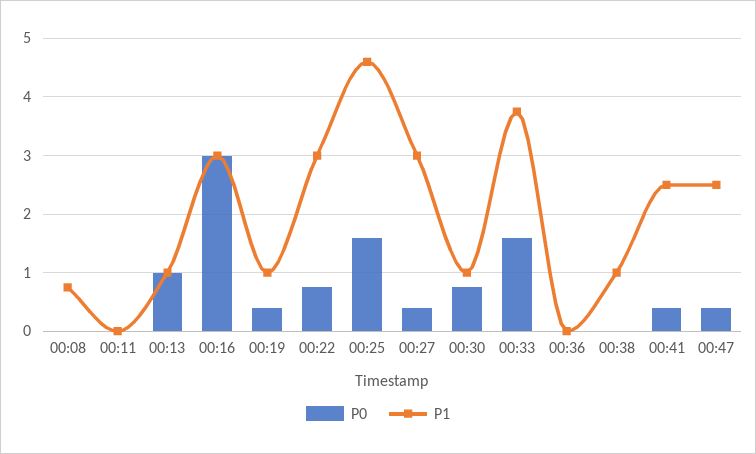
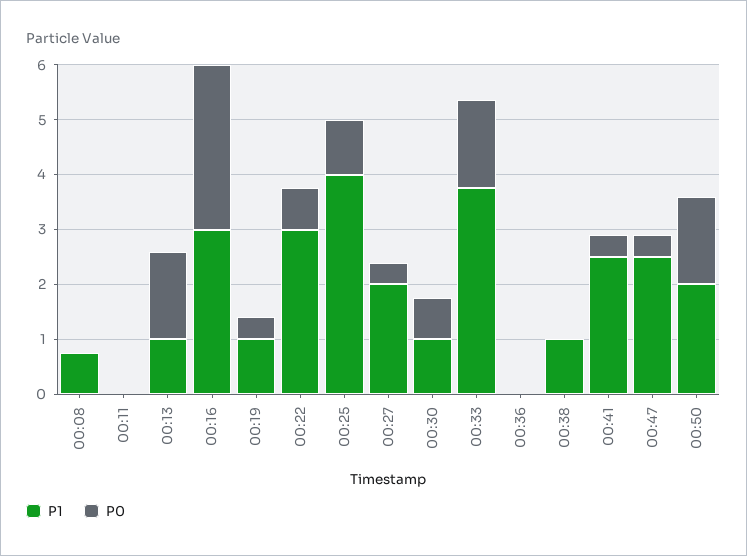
P0, 00:13: 1 -> 1.6
P0, 00:25: 1.6 -> 1
P1, 00:25: 4.6 -> 4
P1, 00:27: 3 -> 2
P1, 00:50: none -> 2
P0, 00:50: none -> 1.6

